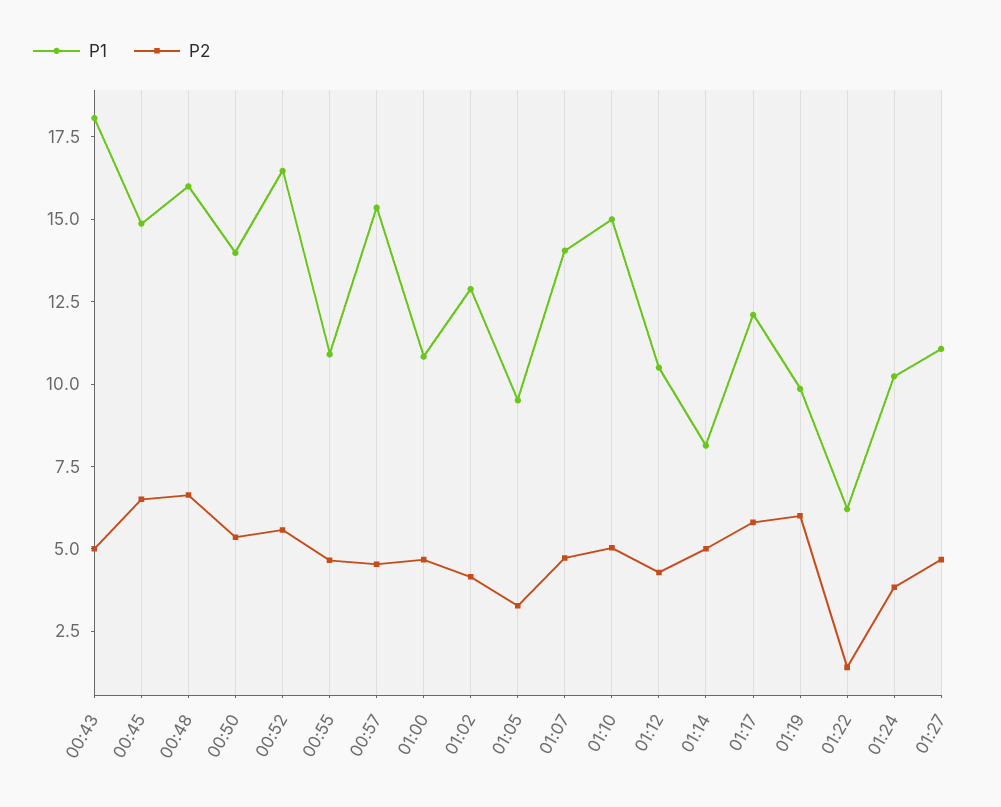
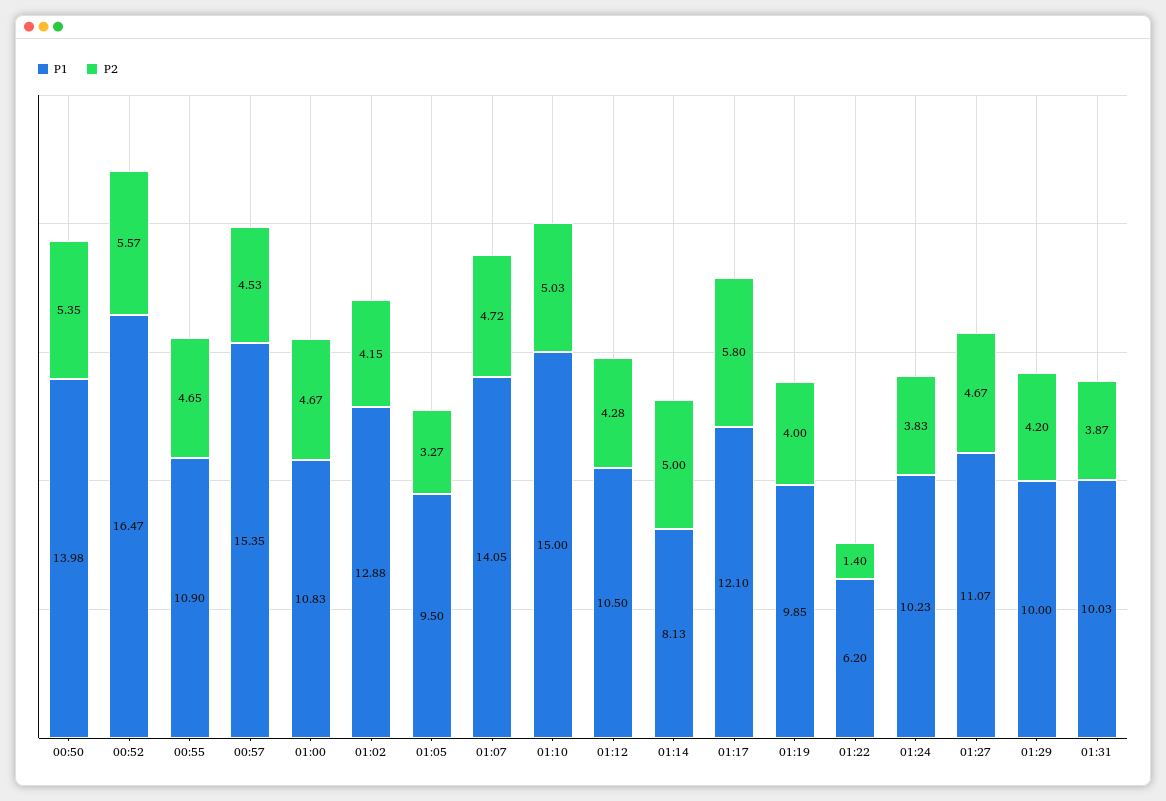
P1, 00:43: 18 -> none
P2, 00:43: 5 -> none
P1, 00:45: 15 -> none
P2, 00:45: 6.5 -> none
P1, 00:48: 16 -> none
P2, 00:48: 6.5 -> none
P2, 01:19: 6 -> 4
P1, 01:29: none -> 10
P2, 01:29: none -> 4.2
P1, 01:31: none -> 10.03
P2, 01:31: none -> 3.87

